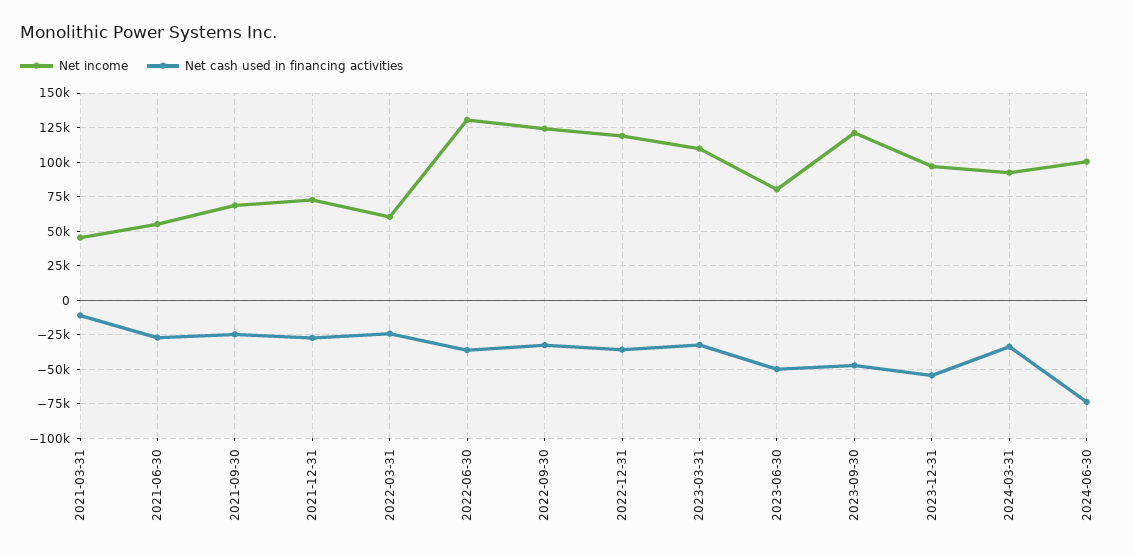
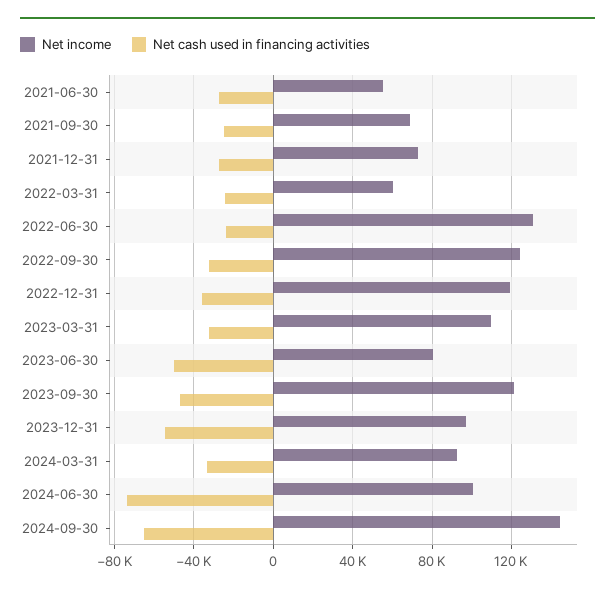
Net income, 2021-03-31: 45000 -> none
Net cash used in financing activities, 2021-03-31: -10000 -> none
Net cash used in financing activities, 2022-06-30: -35000 -> -25000
Net income, 2024-09-30: none -> 145000
Net cash used in financing activities, 2024-09-30: none -> -65000

